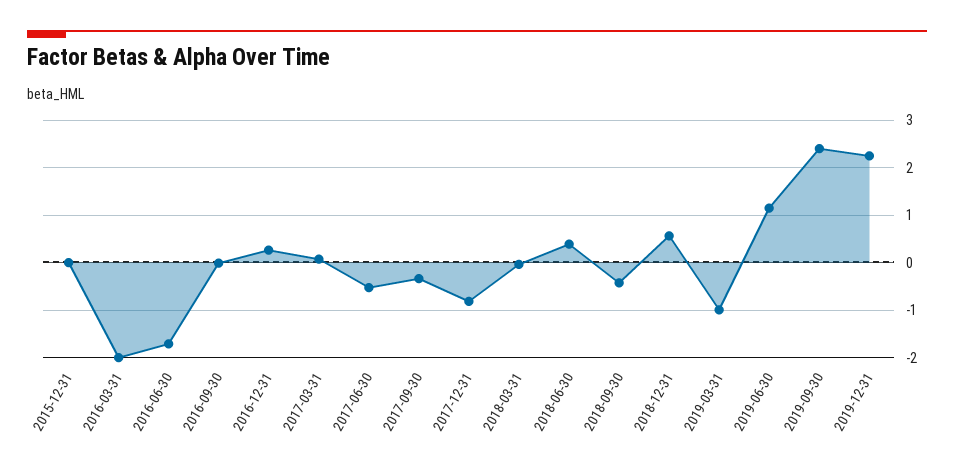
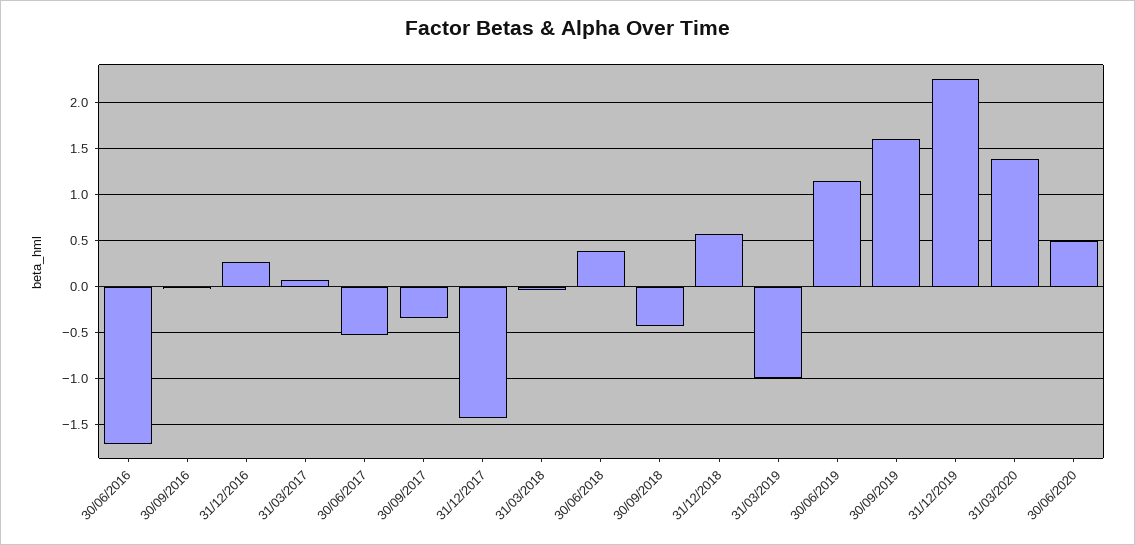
2015-12-31: 0 -> none
2016-03-31: -2 -> none
2017-12-31: -0.8 -> -1.4
2019-09-30: 2.4 -> 1.6
31/03/2020: none -> 1.4
30/06/2020: none -> 0.5

